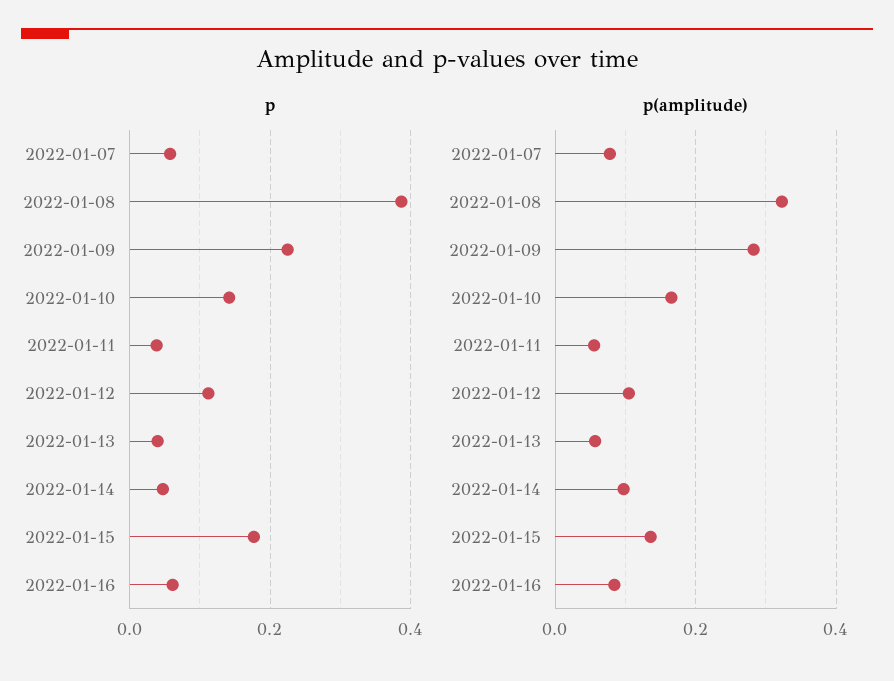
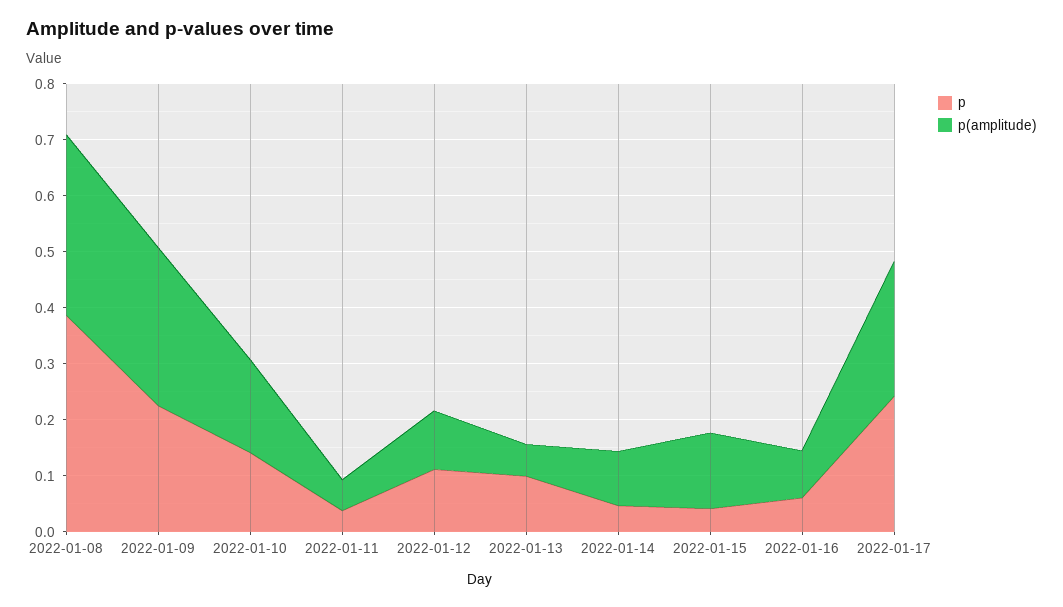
p, 2022-01-07: 0.06 -> none
p, 2022-01-13: 0.04 -> 0.1
p, 2022-01-15: 0.18 -> 0.04
p(amplitude), 2022-01-07: 0.08 -> none
p, 2022-01-17: none -> 0.24
p(amplitude), 2022-01-17: none -> 0.24

